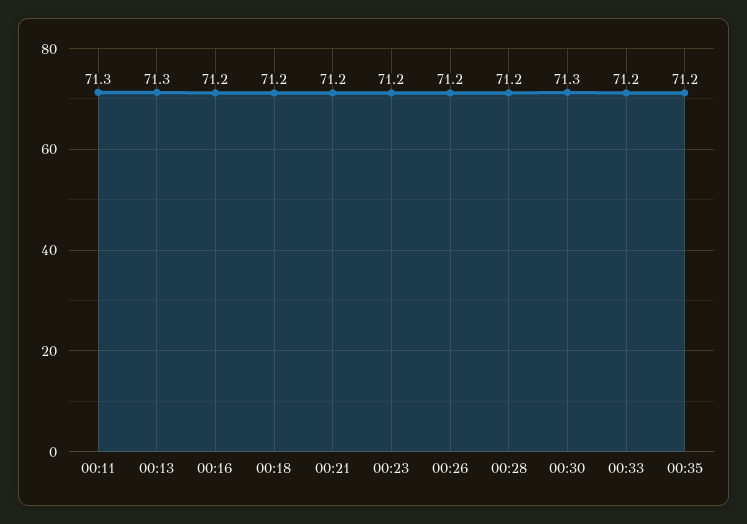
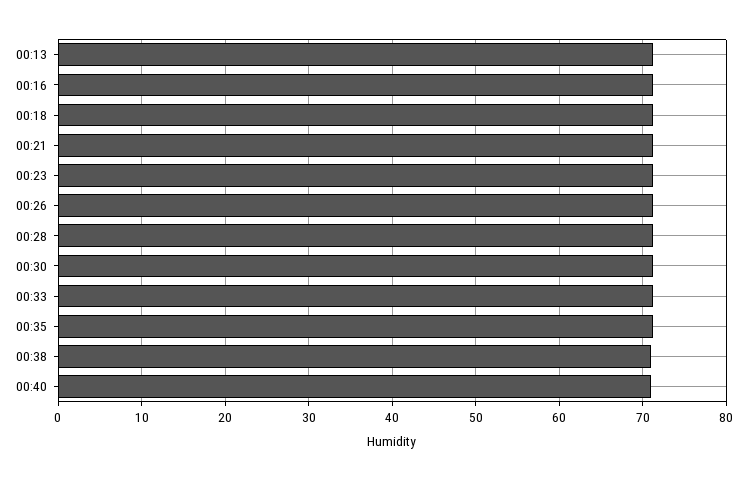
00:11: 71.3 -> none
00:38: none -> 71
00:40: none -> 71

